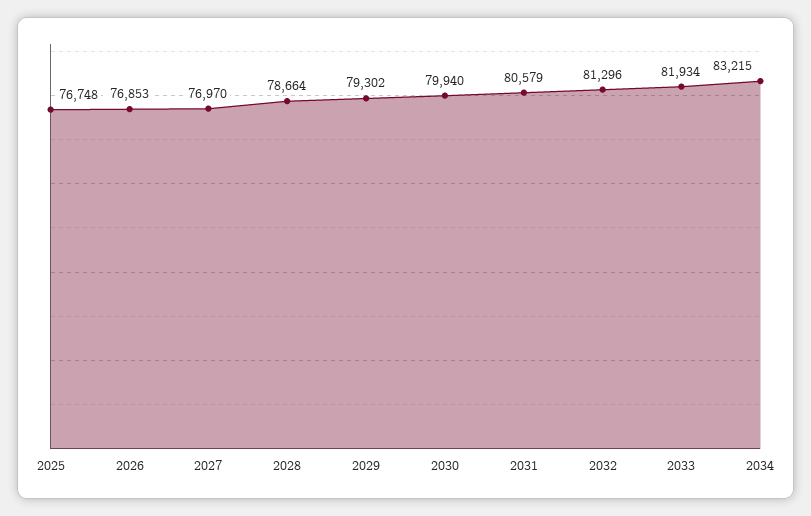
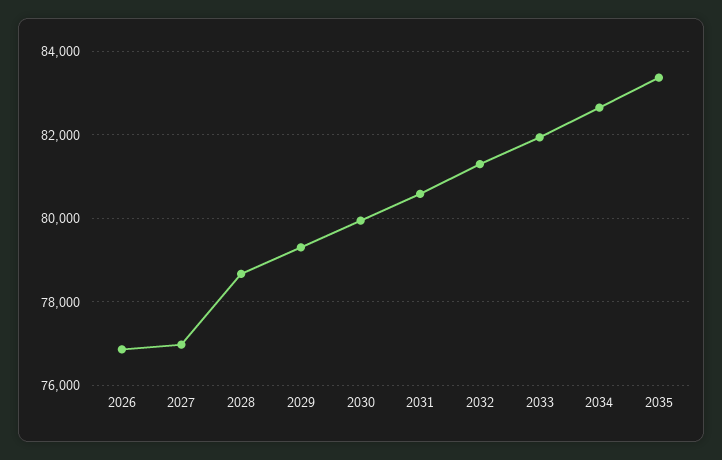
2025: 76748 -> none
2034: 83215 -> 82600
2035: none -> 83400

